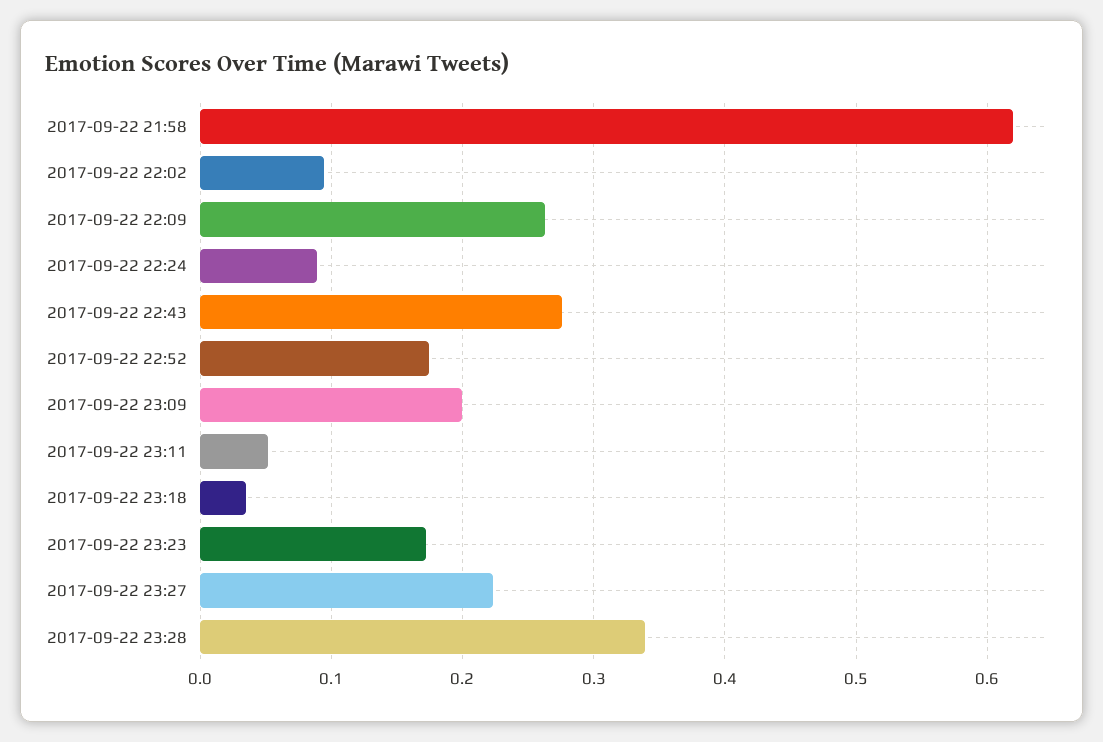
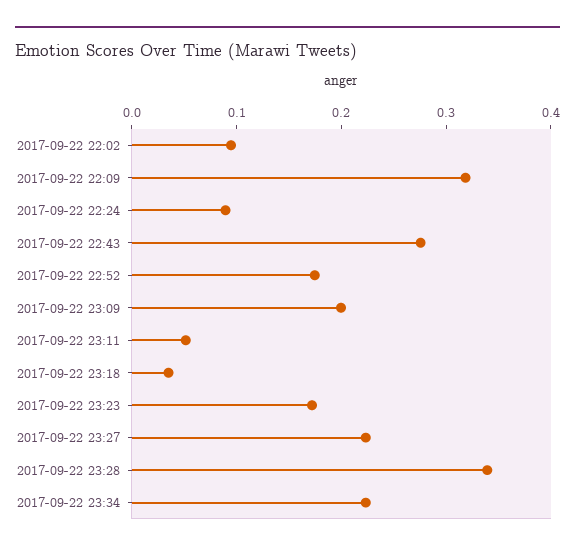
2017-09-22 21:58: 0.62 -> none
2017-09-22 22:09: 0.26 -> 0.32
2017-09-22 23:34: none -> 0.22

